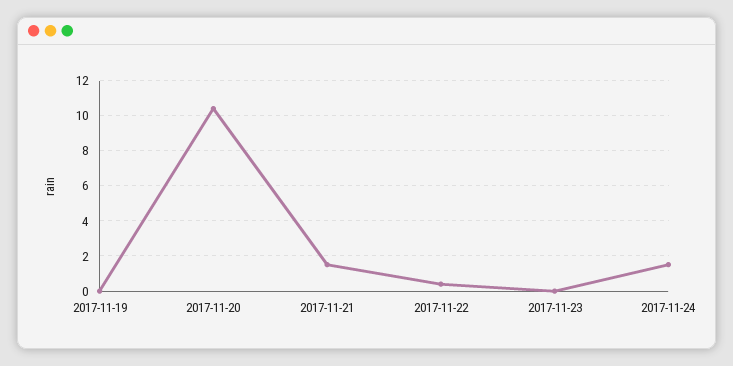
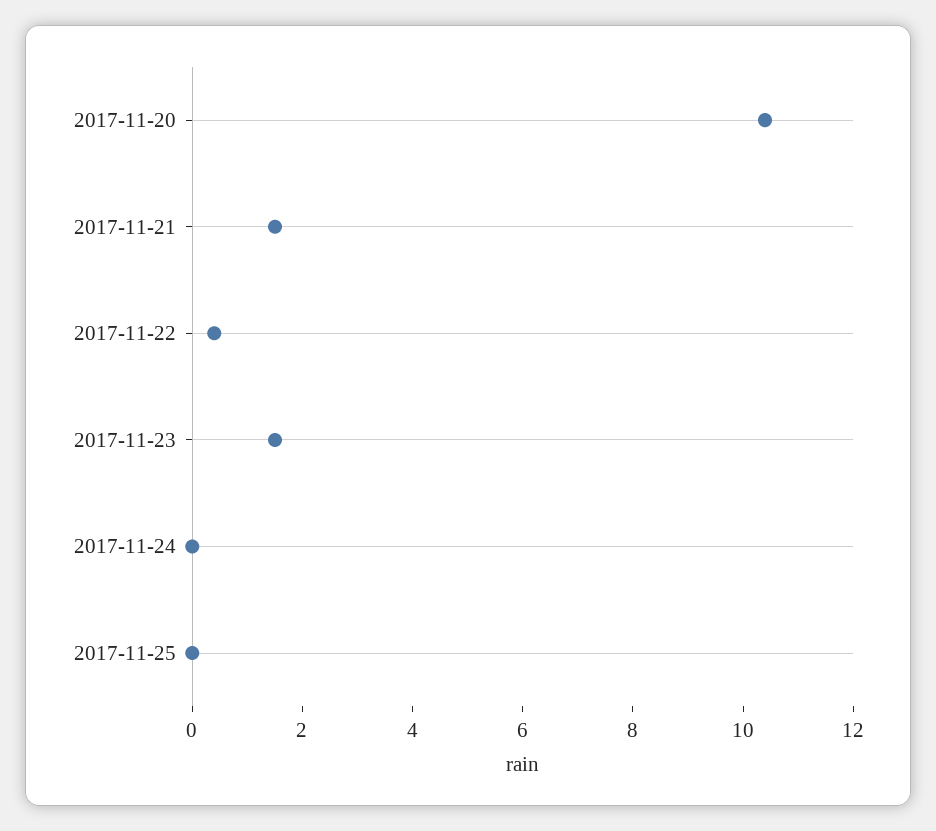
2017-11-19: 0 -> none
2017-11-23: 0 -> 1.5
2017-11-24: 1.5 -> 0
2017-11-25: none -> 0

